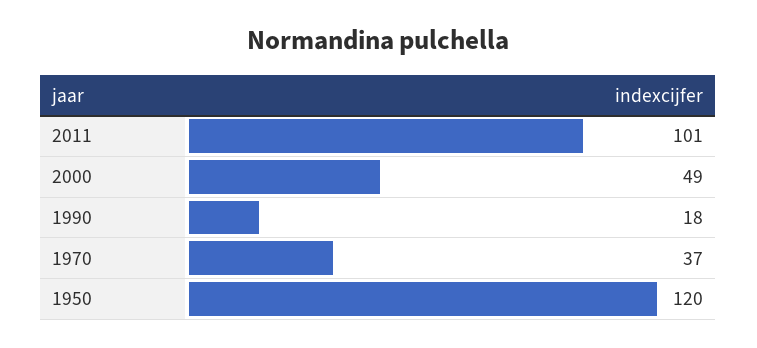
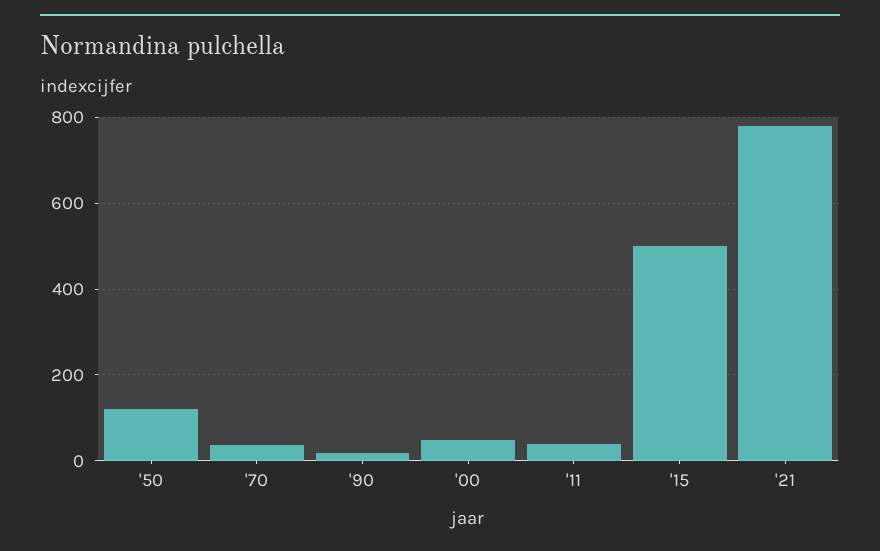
2011: 101 -> 40
'15: none -> 500
'21: none -> 780

